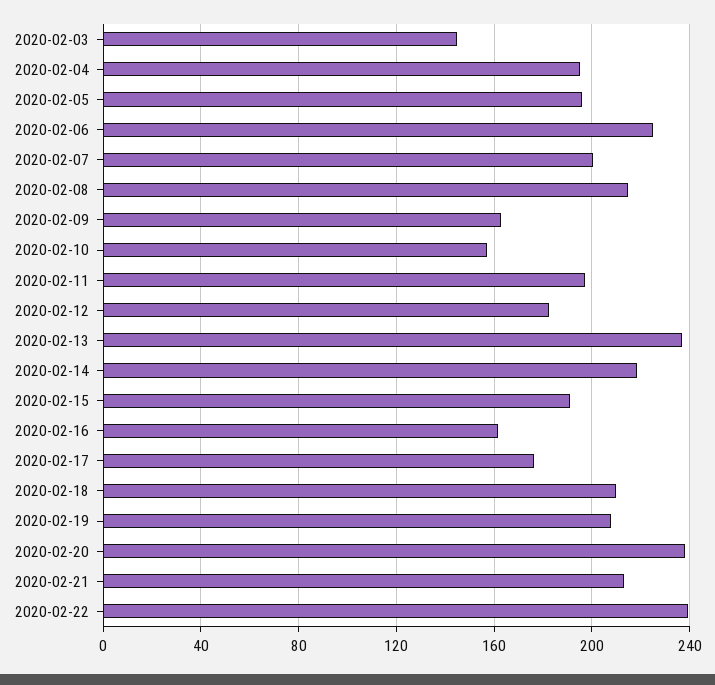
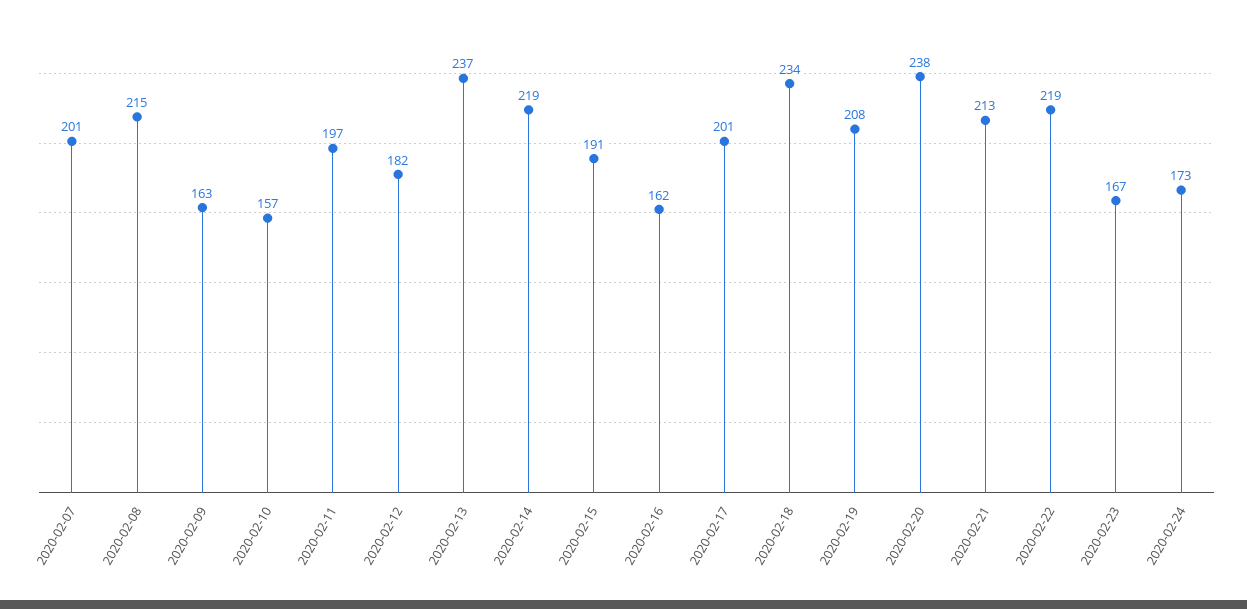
2020-02-03: 145 -> none
2020-02-04: 195 -> none
2020-02-05: 195 -> none
2020-02-06: 225 -> none
2020-02-17: 175 -> 201
2020-02-18: 210 -> 234
2020-02-22: 240 -> 219
2020-02-23: none -> 167
2020-02-24: none -> 173

